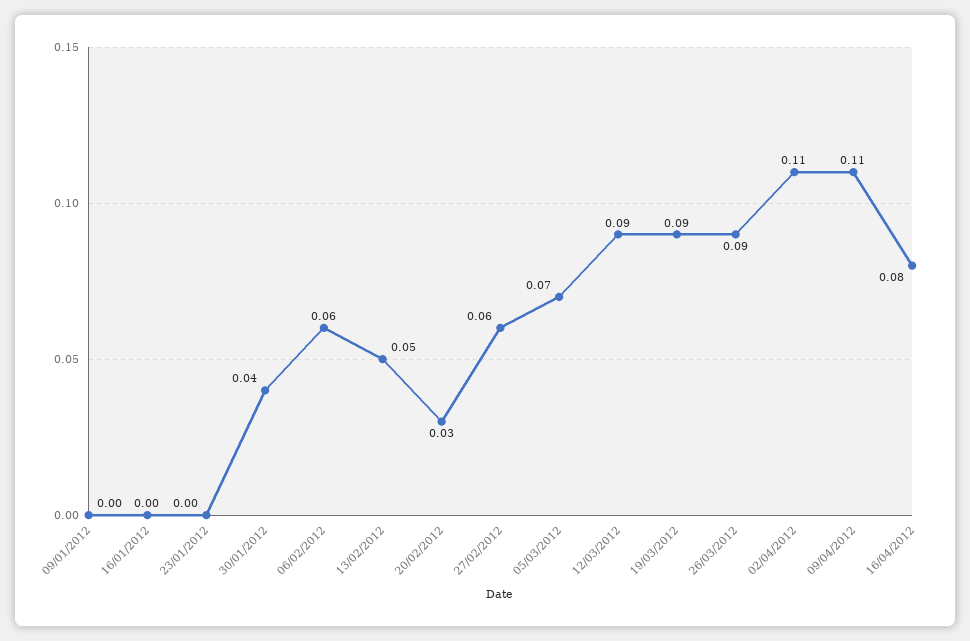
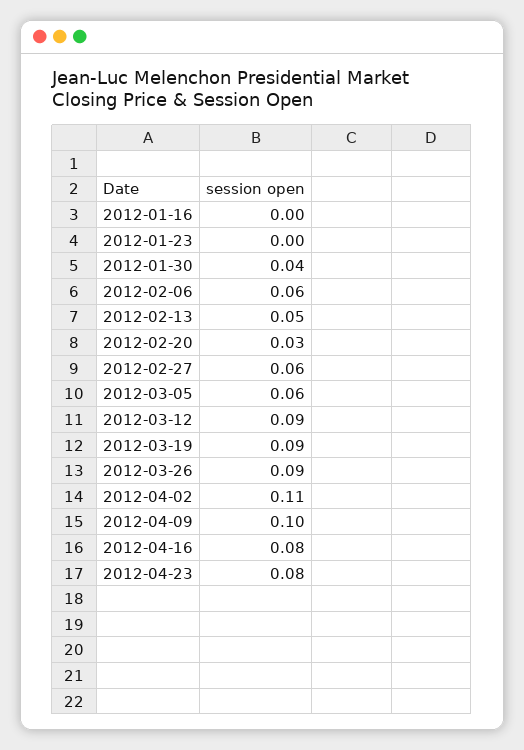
09/01/2012: 0 -> none
05/03/2012: 0.07 -> 0.06
09/04/2012: 0.11 -> 0.1
2012-04-23: none -> 0.08

